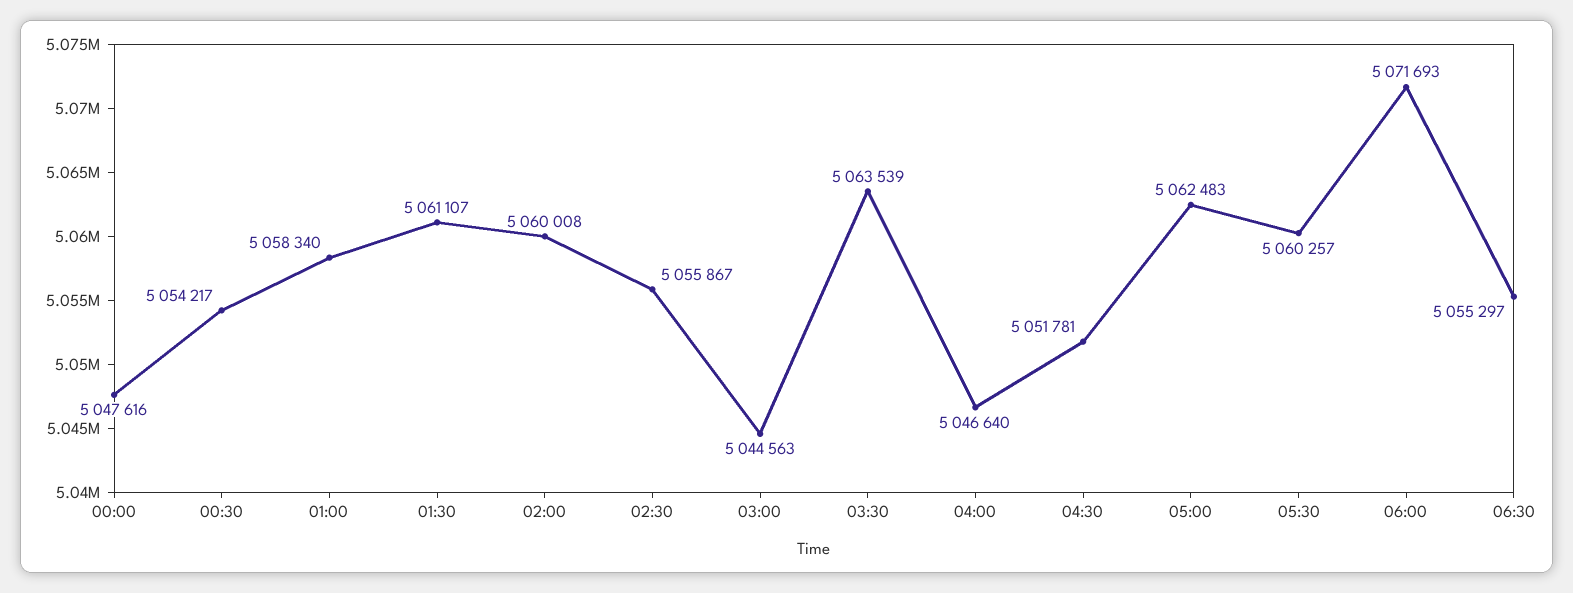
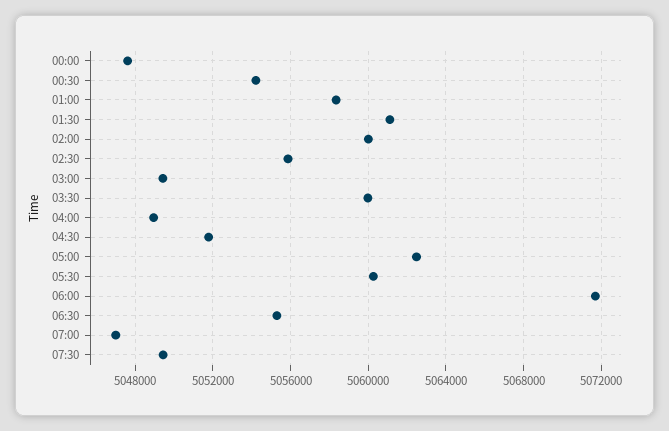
03:00: 5044563 -> 5049500
03:30: 5063539 -> 5060000
04:00: 5046640 -> 5049000
07:00: none -> 5047000
07:30: none -> 5049500

